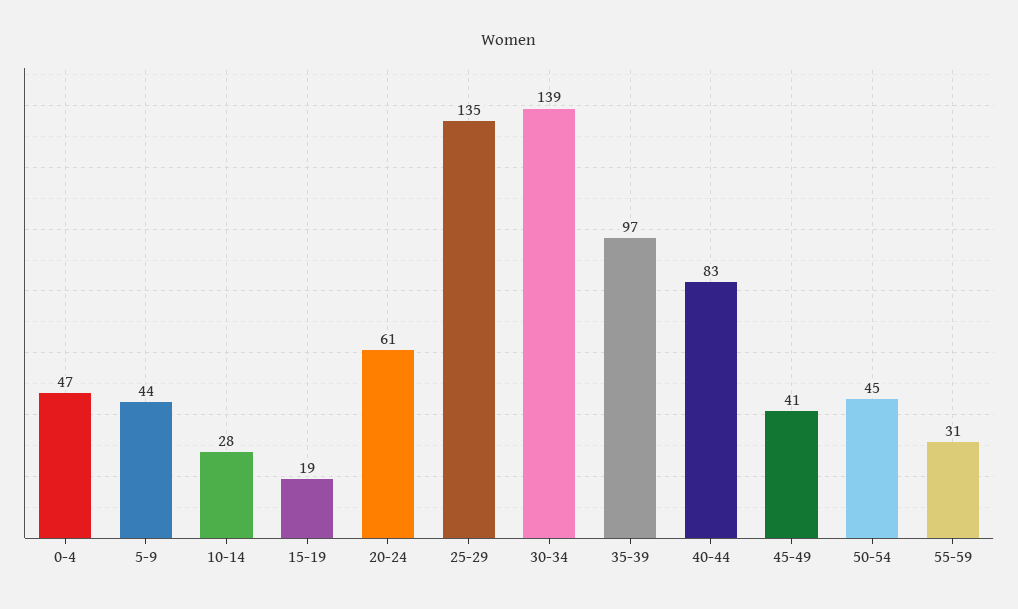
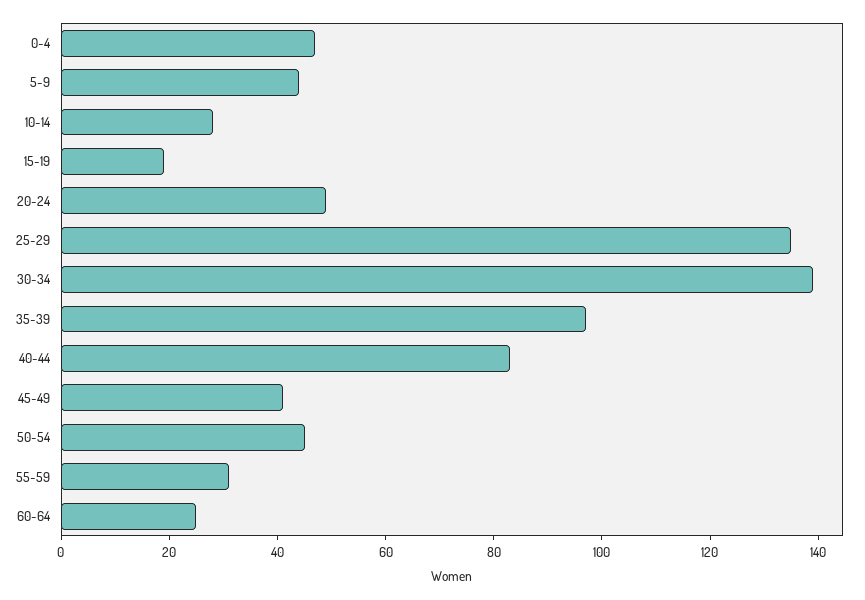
20-24: 61 -> 50
60-64: none -> 25

